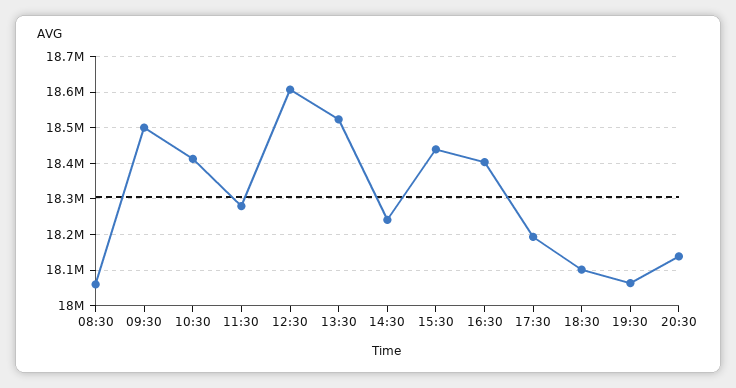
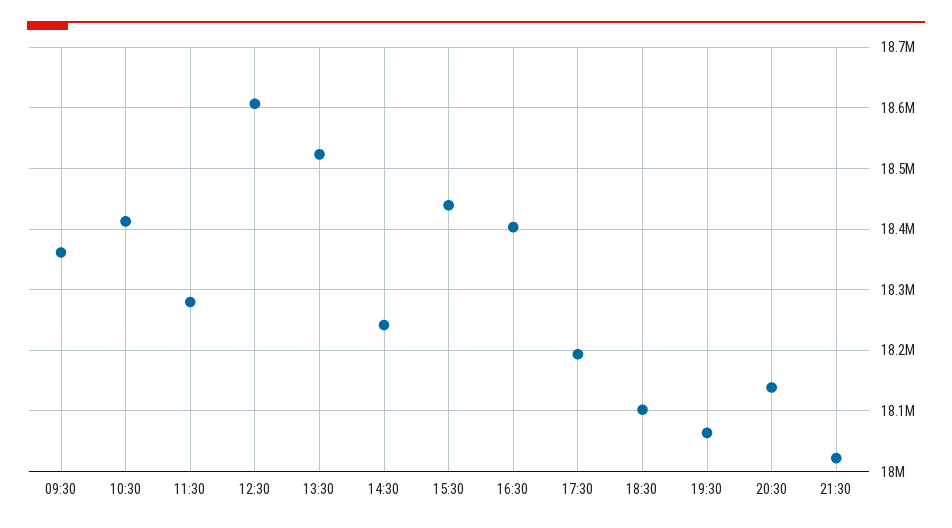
08:30: 18060000 -> none
09:30: 18500000 -> 18360000
21:30: none -> 18020000

